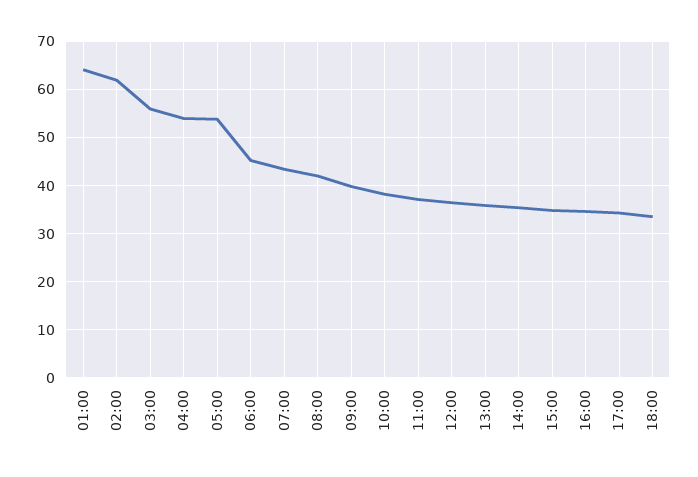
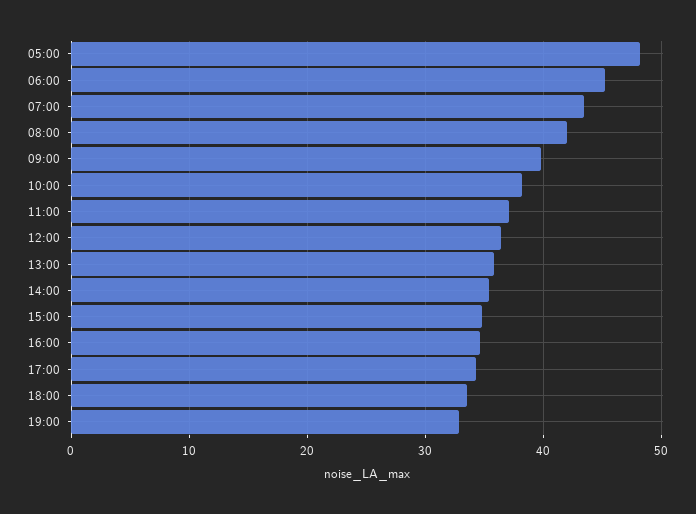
01:00: 64 -> none
02:00: 62 -> none
03:00: 56 -> none
04:00: 54 -> none
05:00: 54 -> 48
19:00: none -> 33

